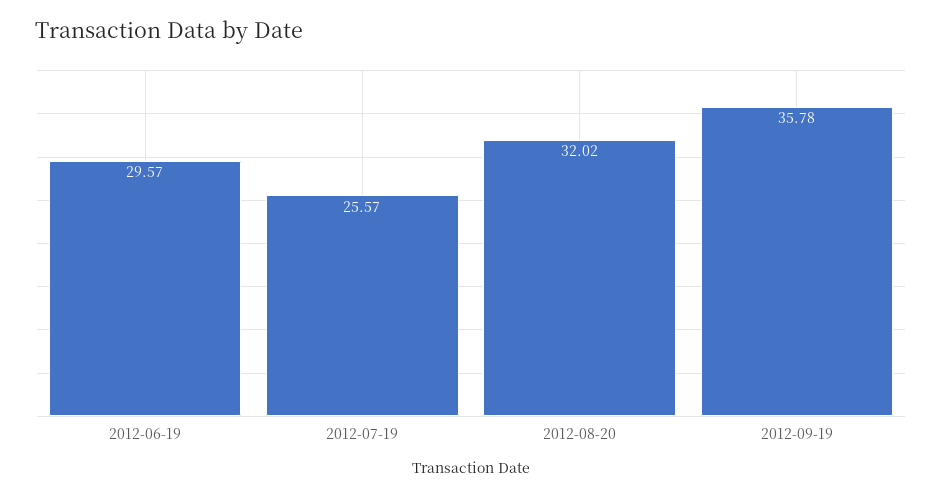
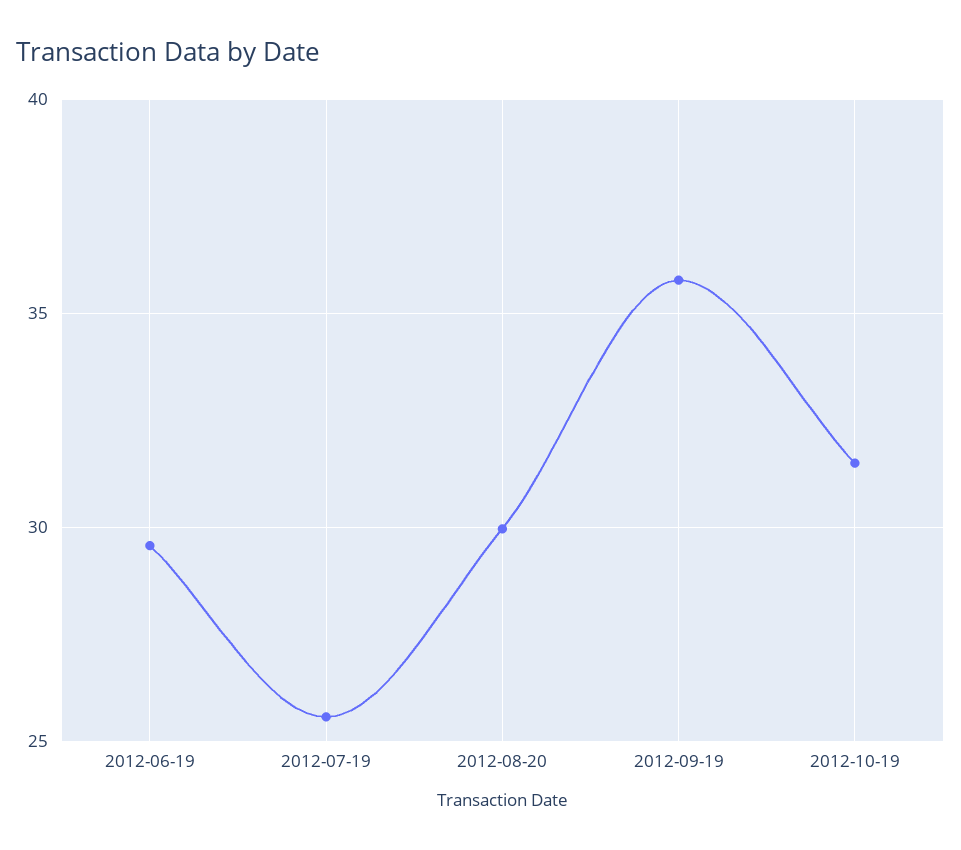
2012-08-20: 32.02 -> 30
2012-10-19: none -> 31.5

